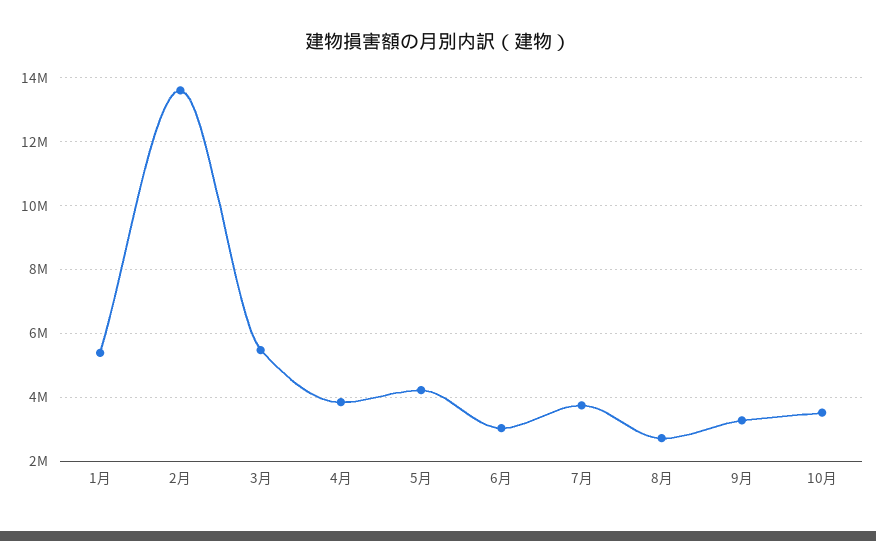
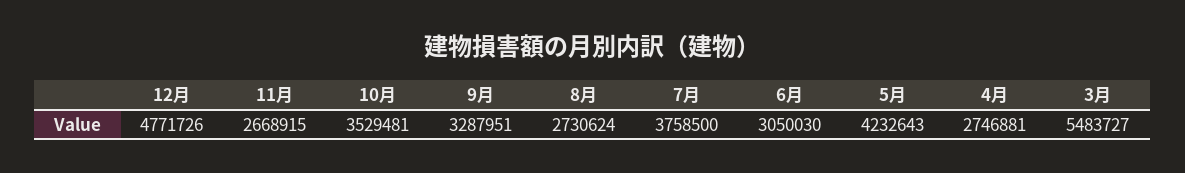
1月: 5400000 -> none
2月: 13600000 -> none
4月: 3800000 -> 2746881
12月: none -> 4771726
11月: none -> 2668915

